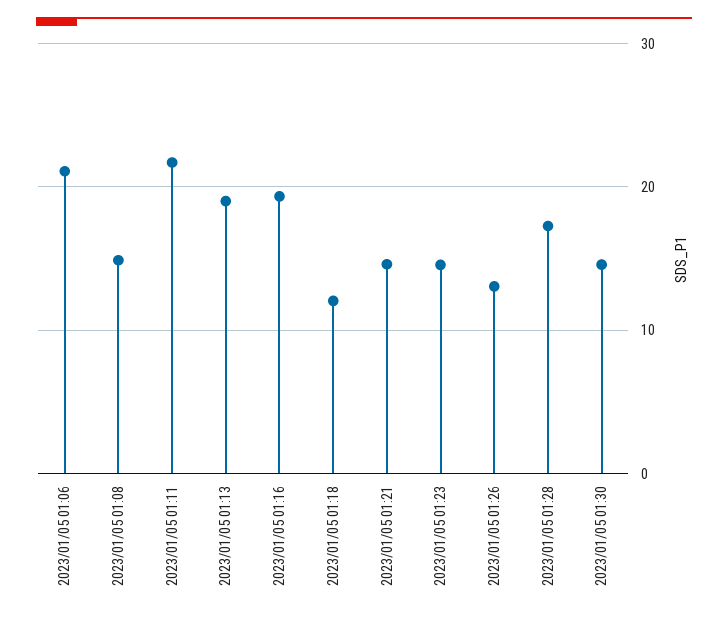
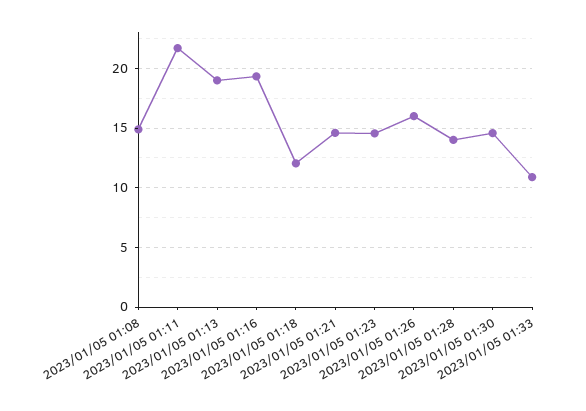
2023/01/05 01:06: 21 -> none
2023/01/05 01:26: 13 -> 16
2023/01/05 01:28: 17 -> 14
2023/01/05 01:33: none -> 11

